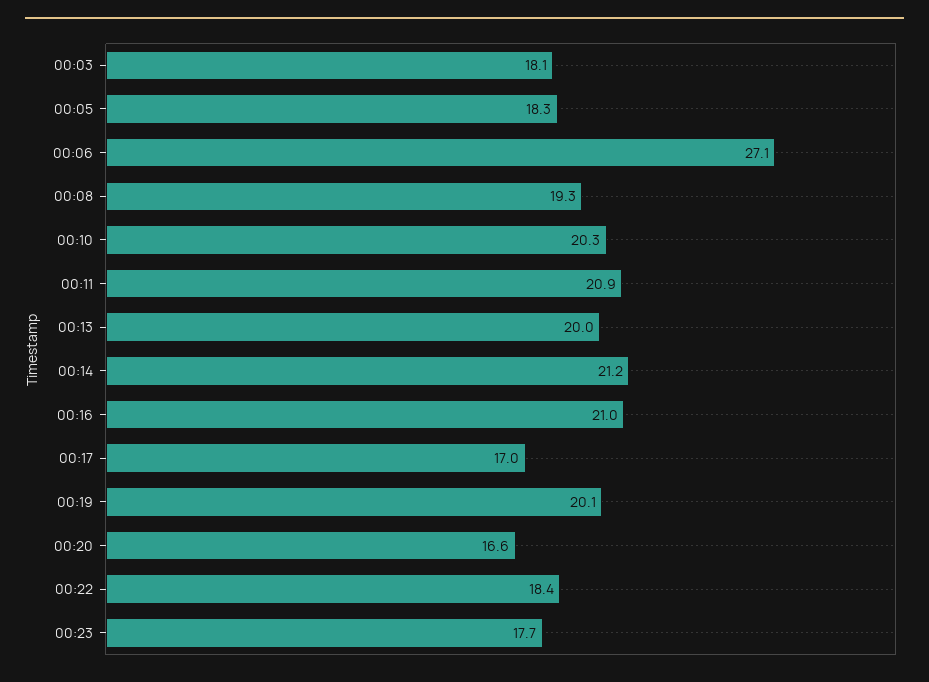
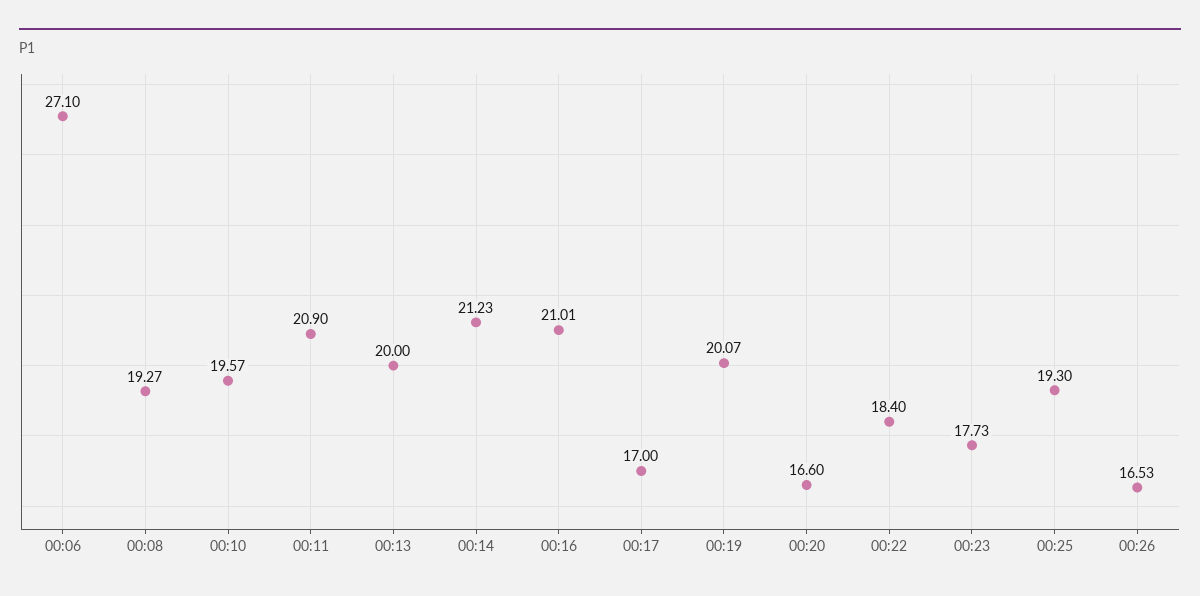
00:03: 18.1 -> none
00:05: 18.3 -> none
00:10: 20.3 -> 19.57
00:25: none -> 19.3
00:26: none -> 16.53

